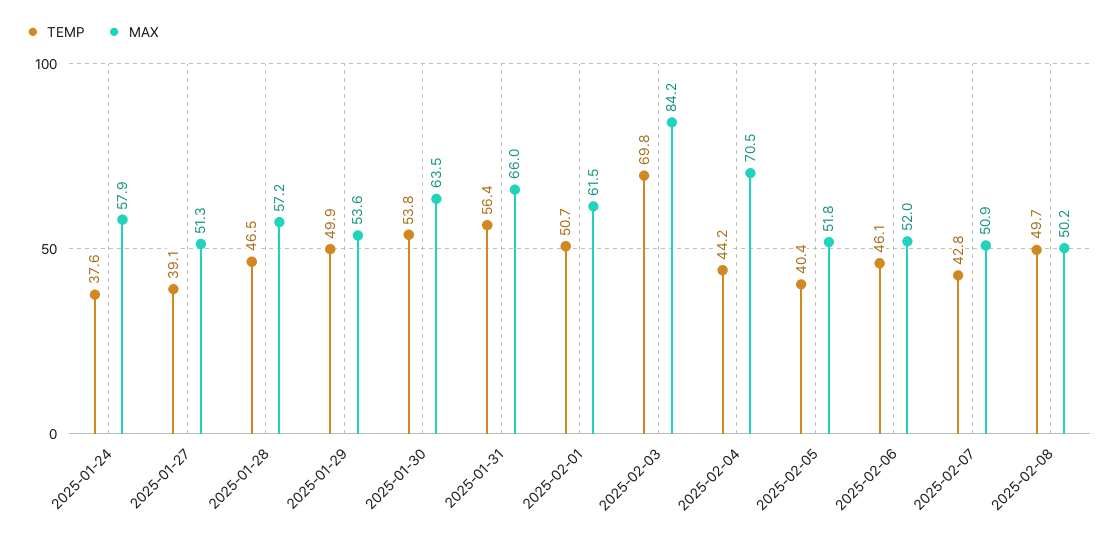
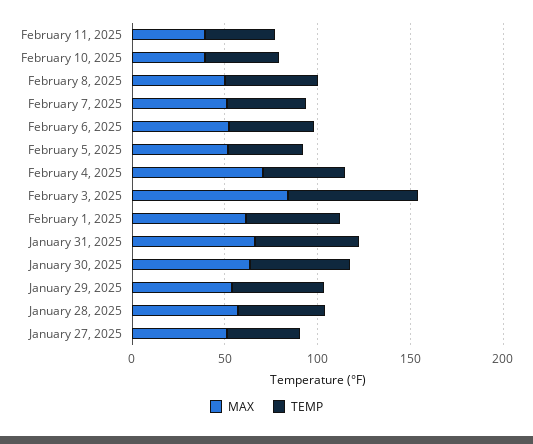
TEMP, 2025-01-24: 37.6 -> none
MAX, 2025-01-24: 57.9 -> none
MAX, February 11, 2025: none -> 40
TEMP, February 11, 2025: none -> 40
MAX, February 10, 2025: none -> 40
TEMP, February 10, 2025: none -> 40

